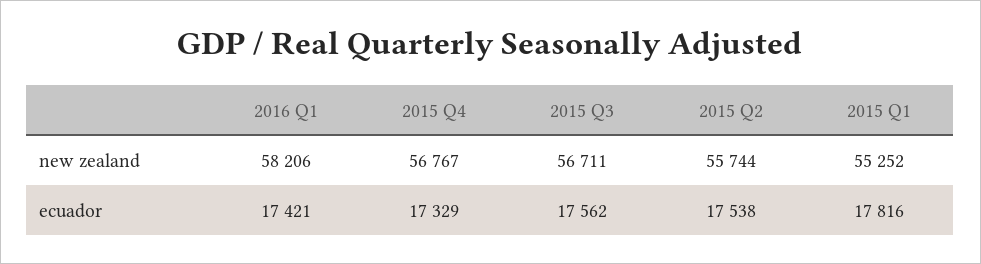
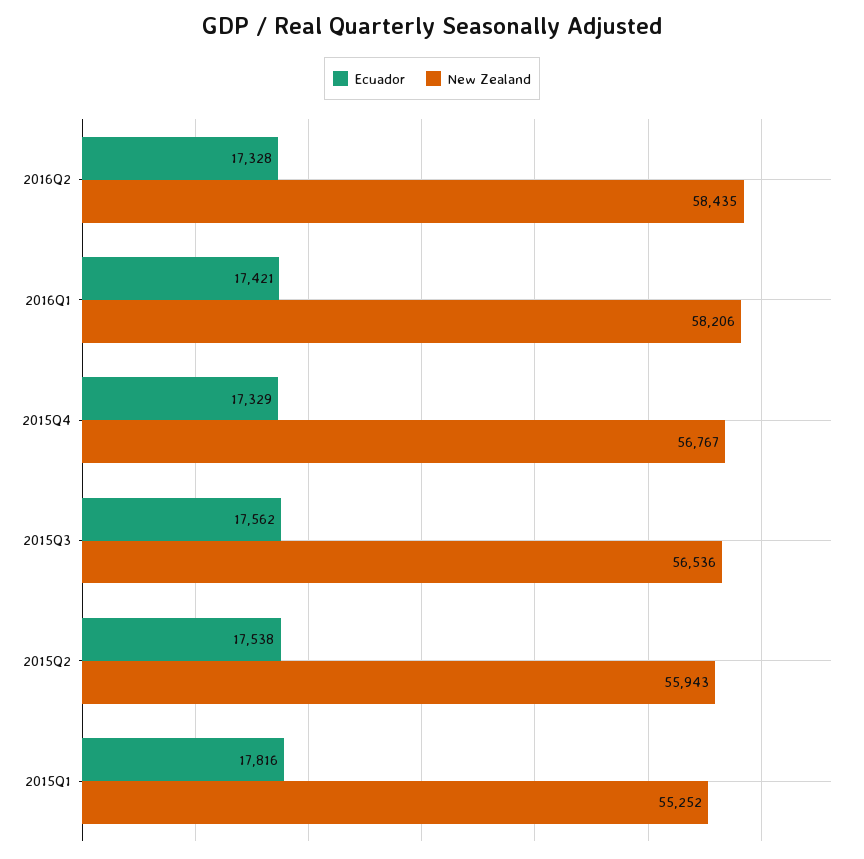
new zealand, 2015 Q3: 56711 -> 56536
new zealand, 2015 Q2: 55744 -> 55943
ecuador, 2016Q2: none -> 17328
new zealand, 2016Q2: none -> 58435

